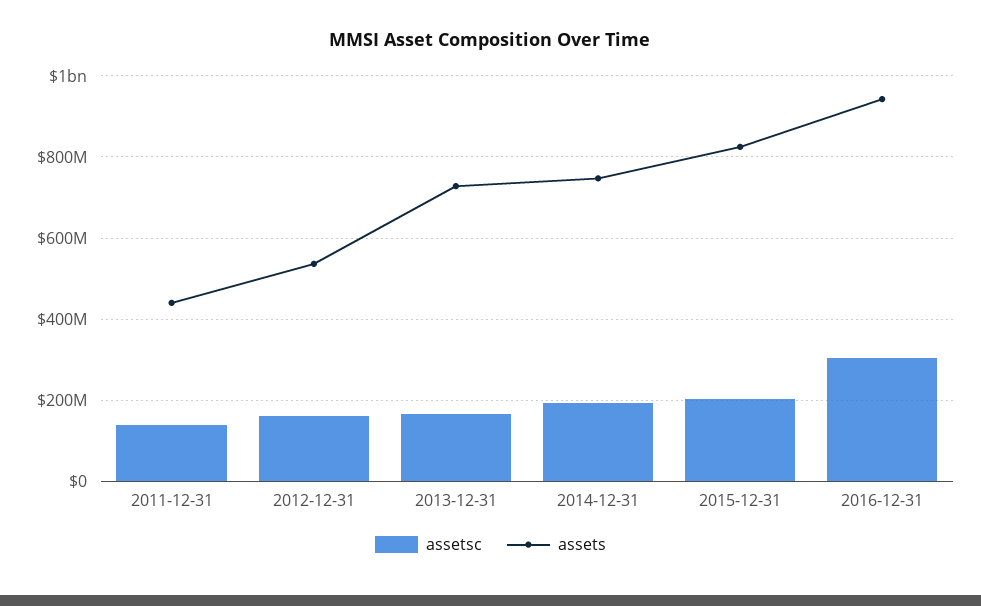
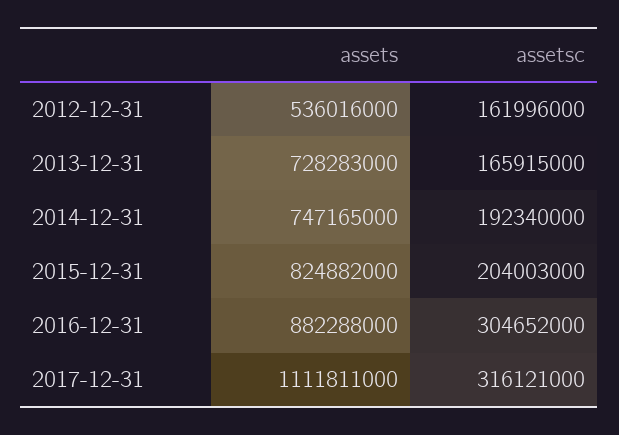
assetsc, 2011-12-31: 140000000 -> none
assets, 2011-12-31: 440000000 -> none
assets, 2016-12-31: 940000000 -> 882288000
assets, 2017-12-31: none -> 1111811000
assetsc, 2017-12-31: none -> 316121000

